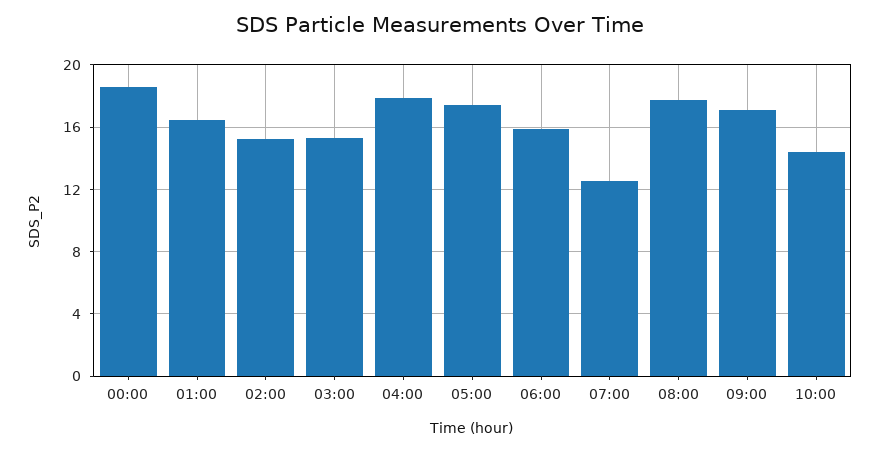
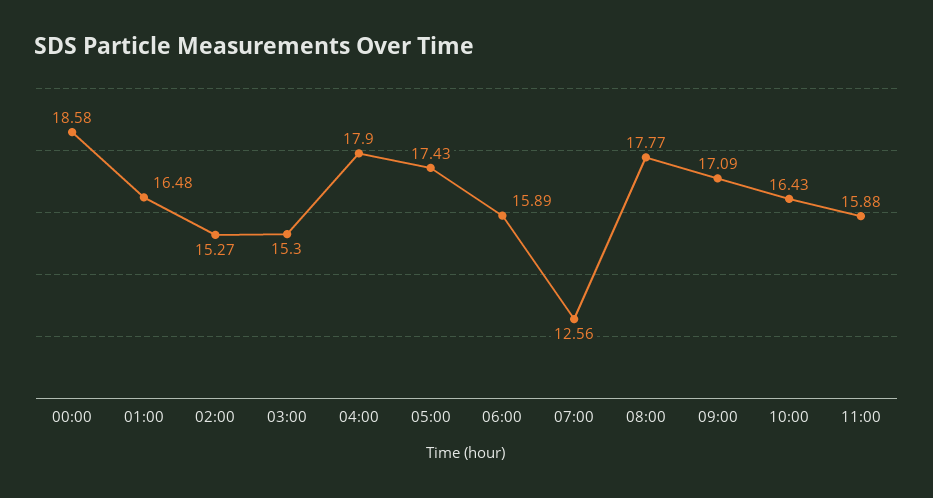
10:00: 14.5 -> 16.43
11:00: none -> 15.88

